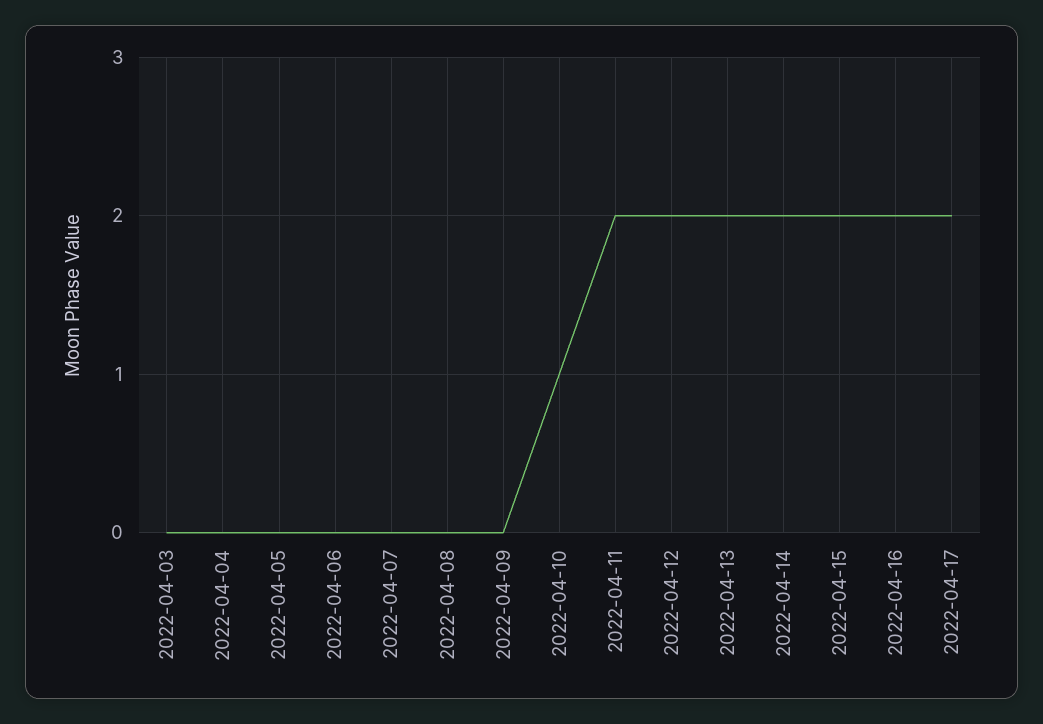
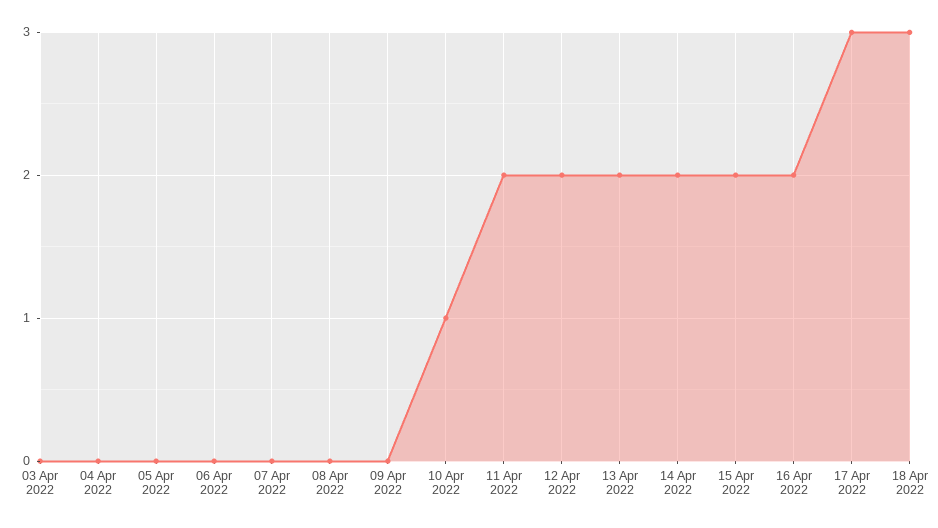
2022-04-17: 2 -> 3
18 Apr 2022: none -> 3

